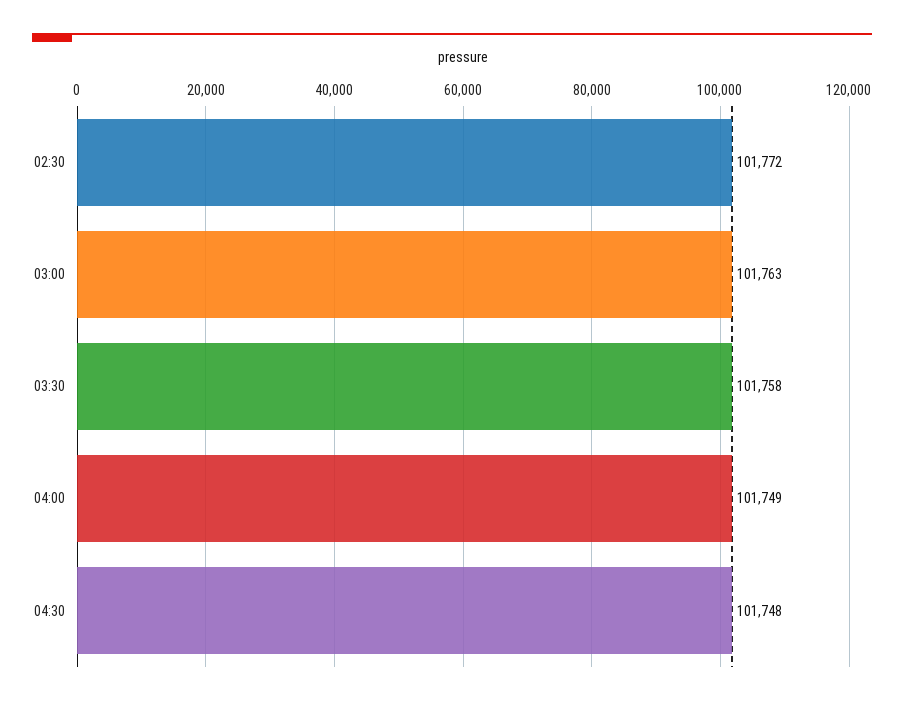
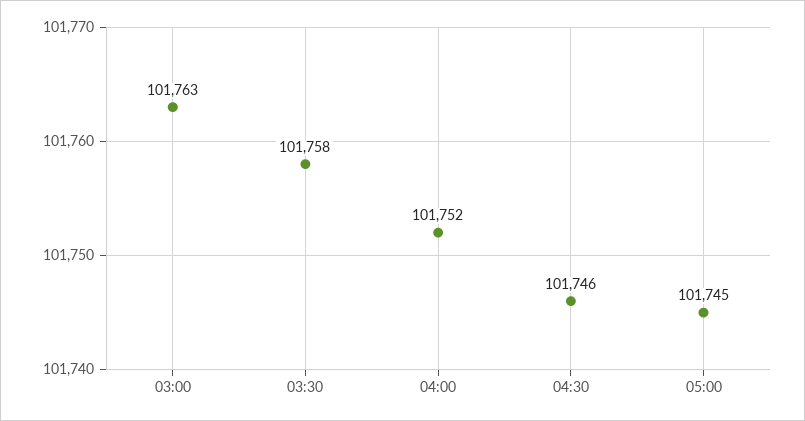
02:30: 101772 -> none
04:00: 101749 -> 101752
04:30: 101748 -> 101746
05:00: none -> 101745

